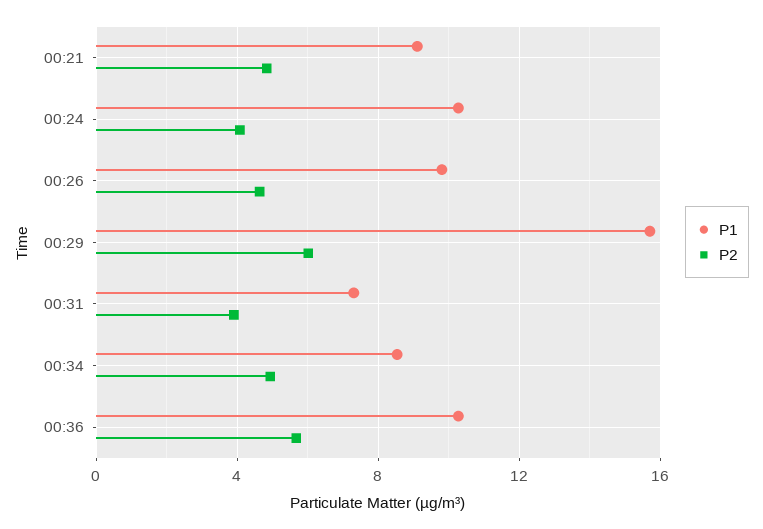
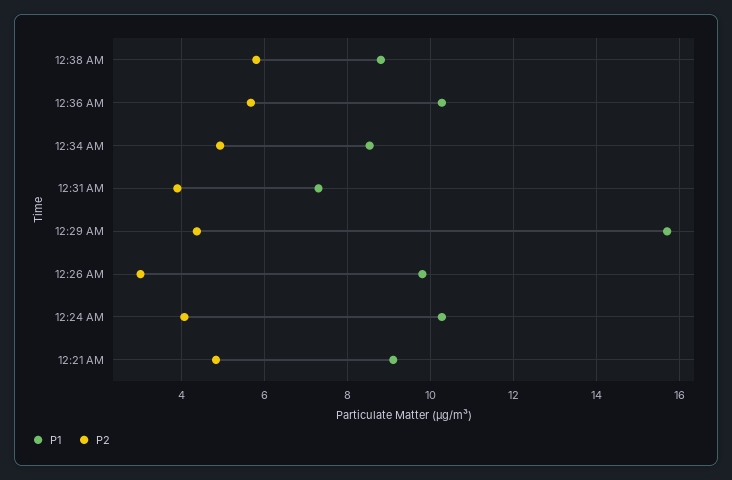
P2, 00:26: 4.5 -> 3
P2, 00:29: 6 -> 4.4
P1, 12:38 AM: none -> 8.8
P2, 12:38 AM: none -> 5.8

